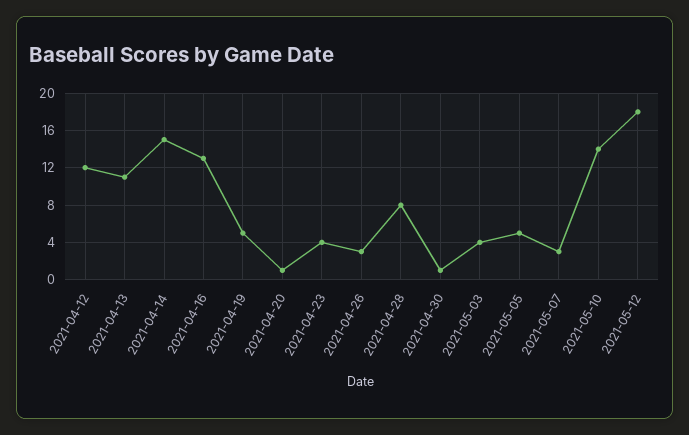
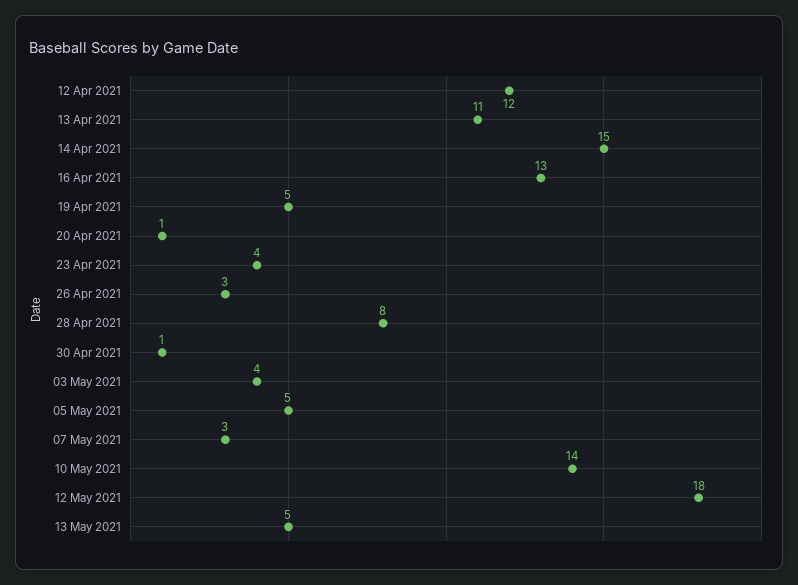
13 May 2021: none -> 5

